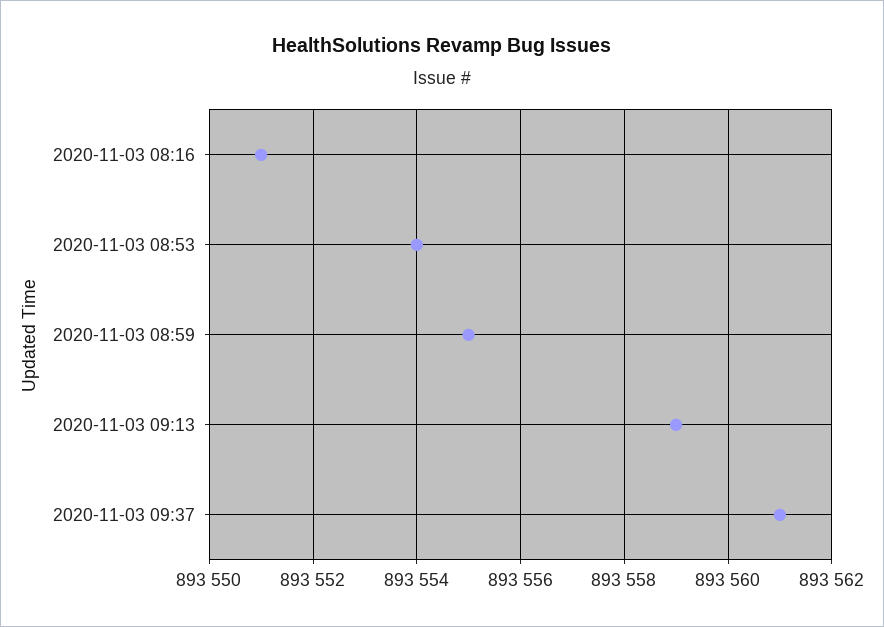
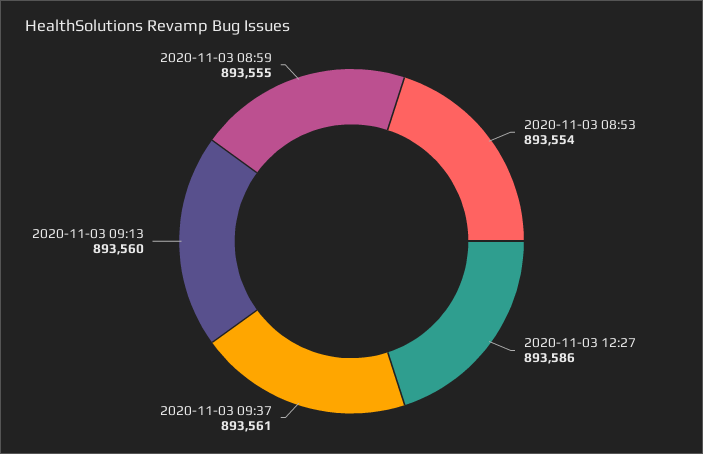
2020-11-03 08:16: 893551 -> none
2020-11-03 09:13: 893559 -> 893560
2020-11-03 12:27: none -> 893586

